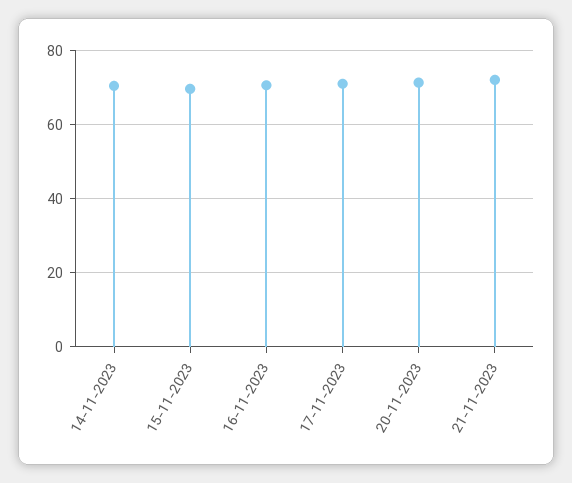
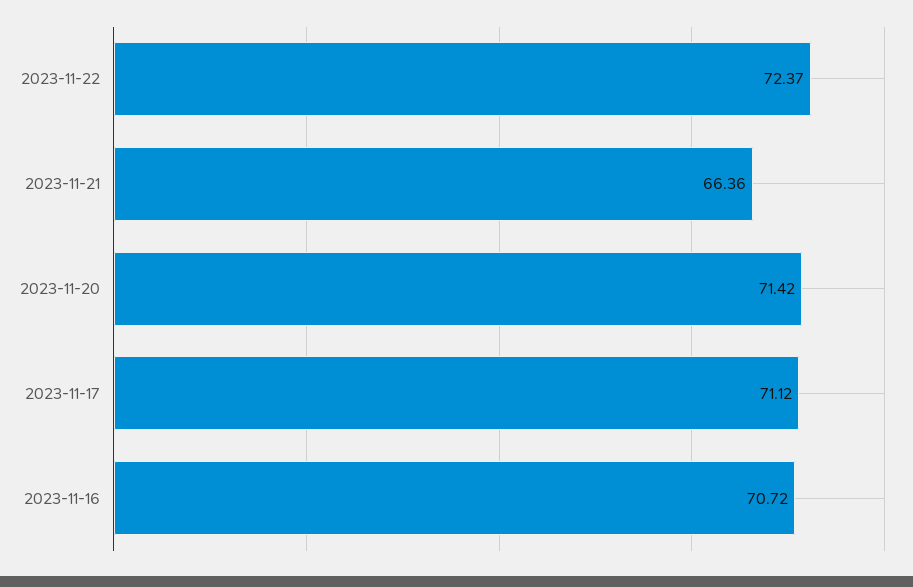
14-11-2023: 70 -> none
15-11-2023: 70 -> none
21-11-2023: 72 -> 66.36
2023-11-22: none -> 72.37

